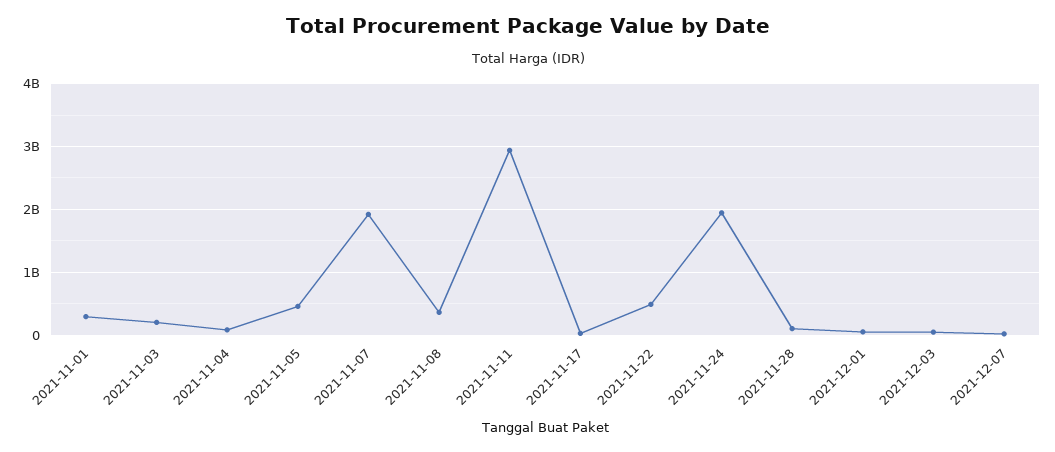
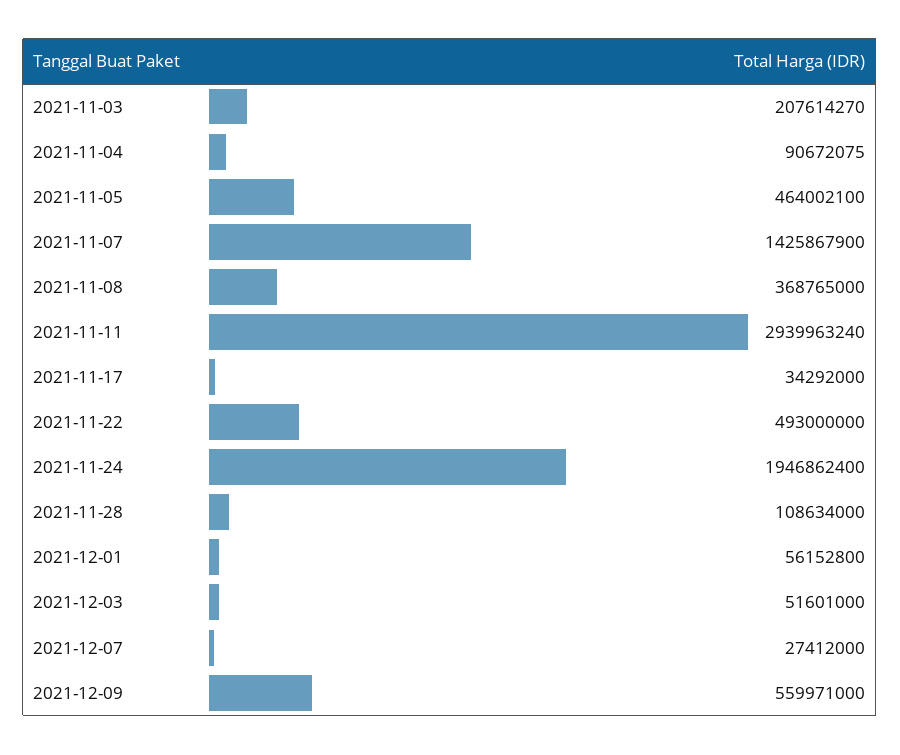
2021-11-01: 300000000 -> none
2021-11-07: 1900000000 -> 1425867900
2021-12-09: none -> 559971000

